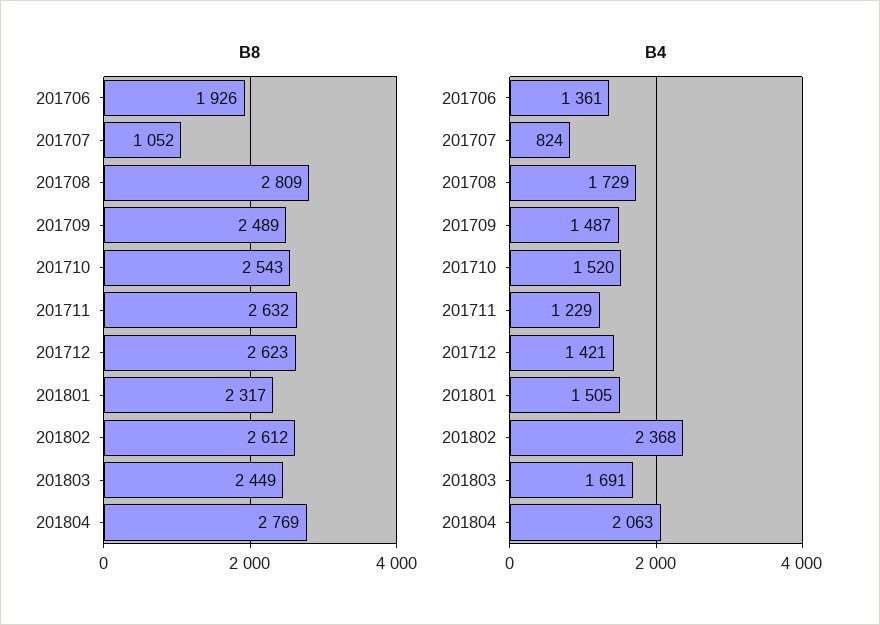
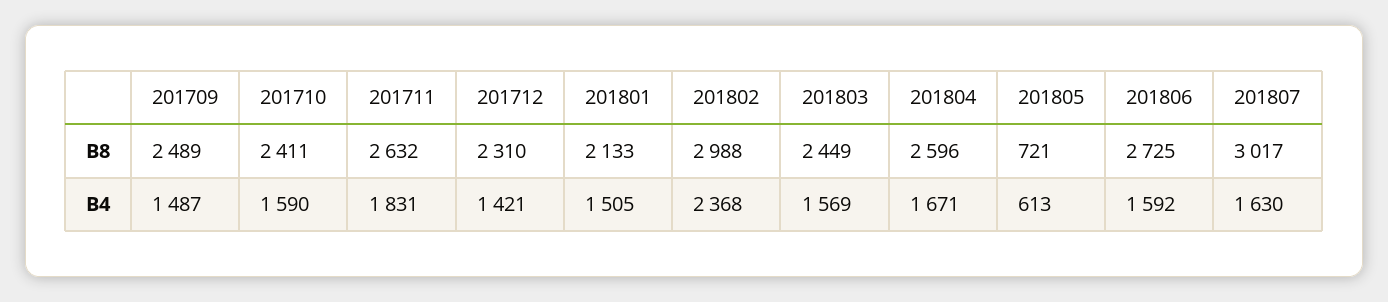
B8, 201706: 1926 -> none
B8, 201707: 1052 -> none
B8, 201708: 2809 -> none
B8, 201710: 2543 -> 2411
B8, 201712: 2623 -> 2310
B8, 201801: 2317 -> 2133
B8, 201802: 2612 -> 2988
B8, 201804: 2769 -> 2596
B4, 201706: 1361 -> none
B4, 201707: 824 -> none
B4, 201708: 1729 -> none
B4, 201710: 1520 -> 1590
B4, 201711: 1229 -> 1831
B4, 201803: 1691 -> 1569
B4, 201804: 2063 -> 1671
B8, 201805: none -> 721
B8, 201806: none -> 2725
B8, 201807: none -> 3017
B4, 201805: none -> 613
B4, 201806: none -> 1592
B4, 201807: none -> 1630

